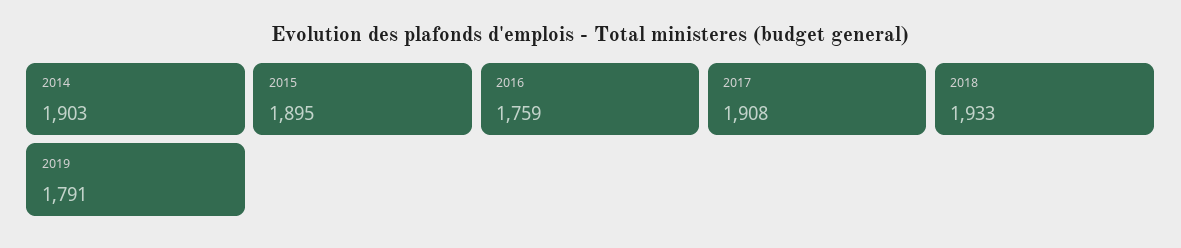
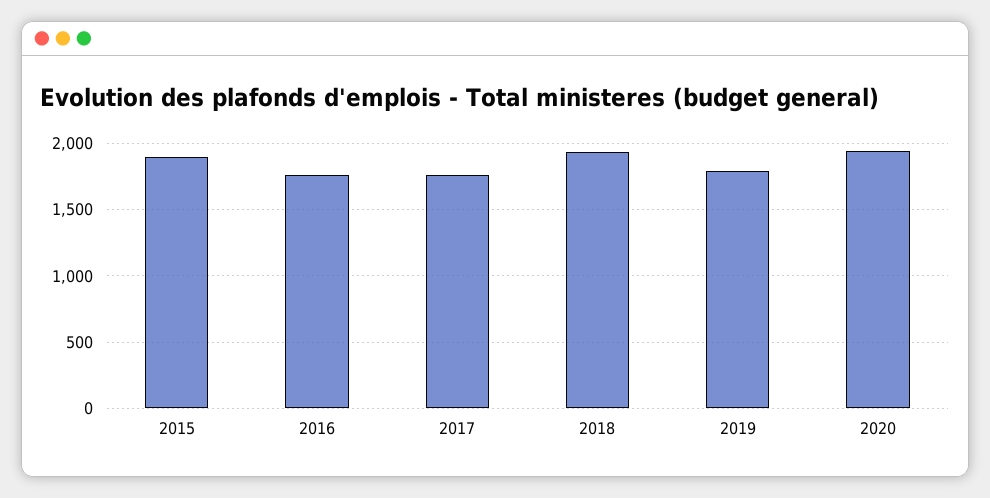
2014: 1903 -> none
2017: 1908 -> 1750
2020: none -> 1950

